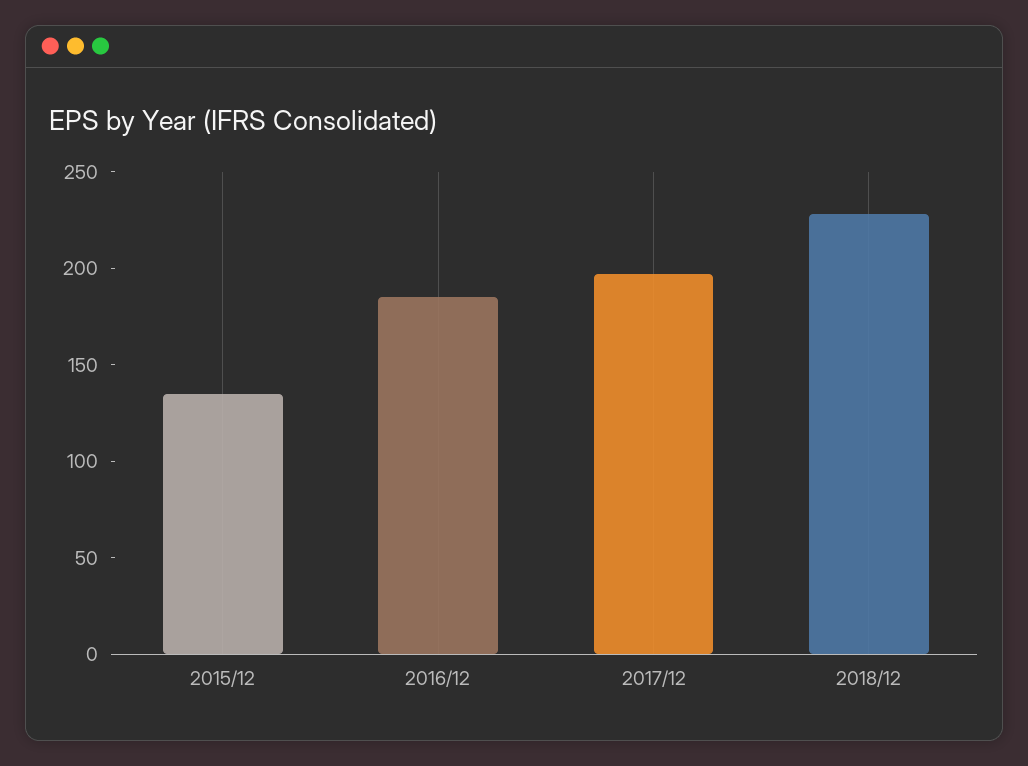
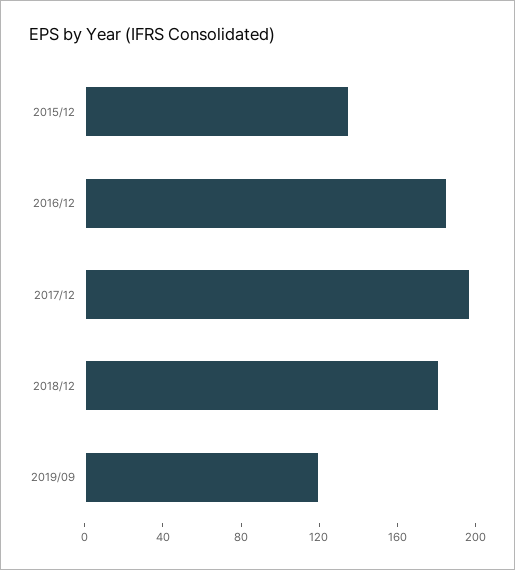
2018/12: 230 -> 180
2019/09: none -> 120

